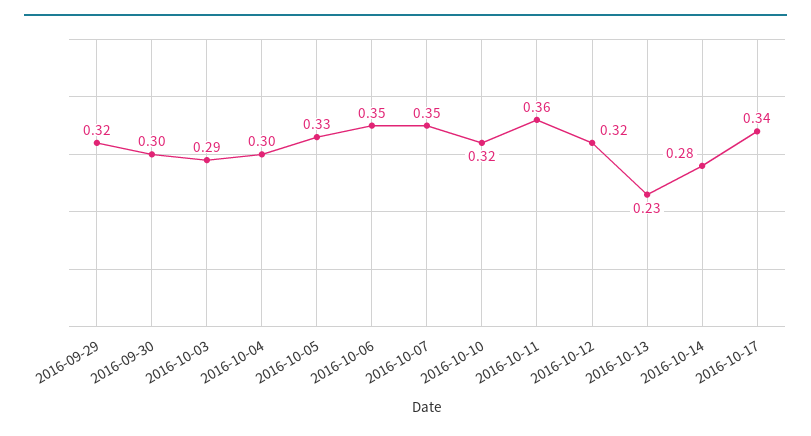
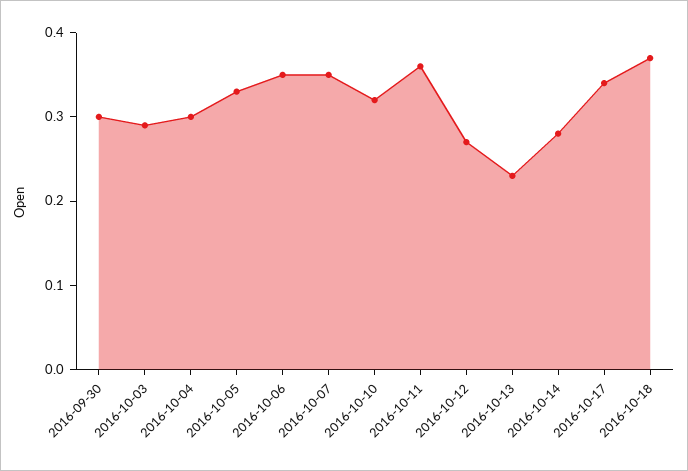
2016-09-29: 0.32 -> none
2016-10-12: 0.32 -> 0.27
2016-10-18: none -> 0.37

